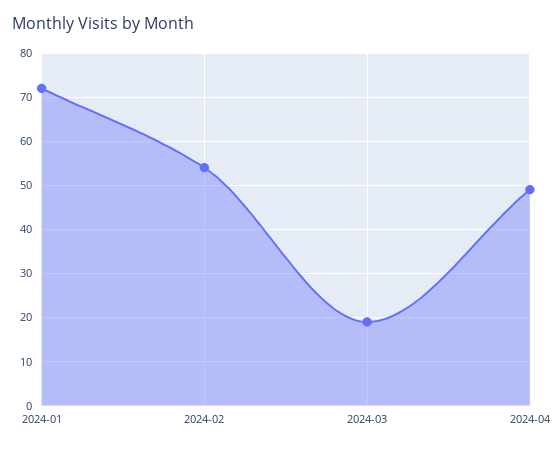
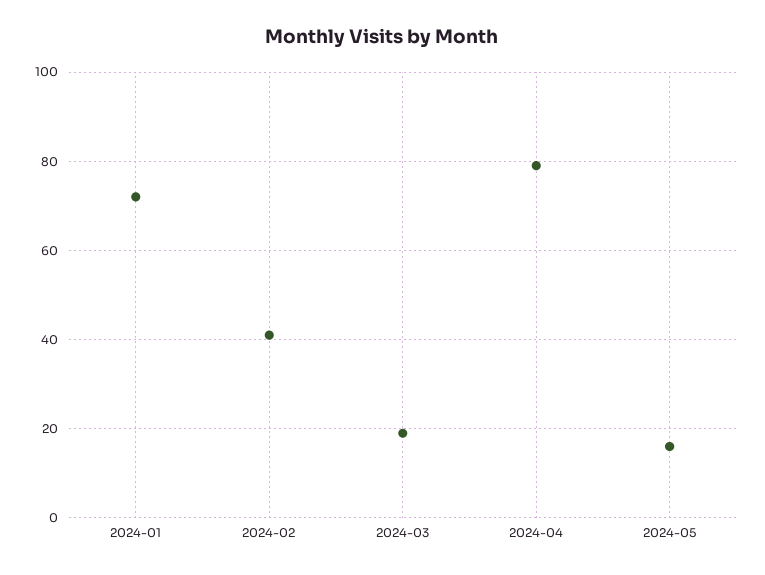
2024-02: 55 -> 40
2024-04: 50 -> 80
2024-05: none -> 15

